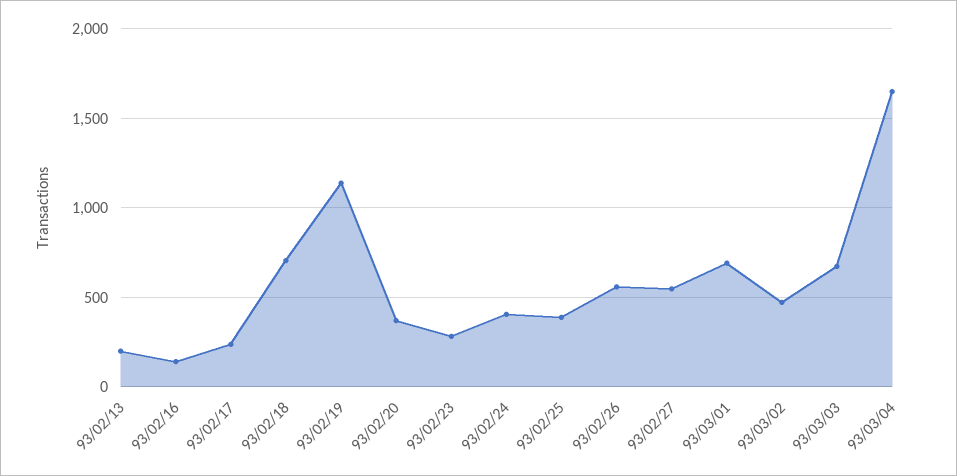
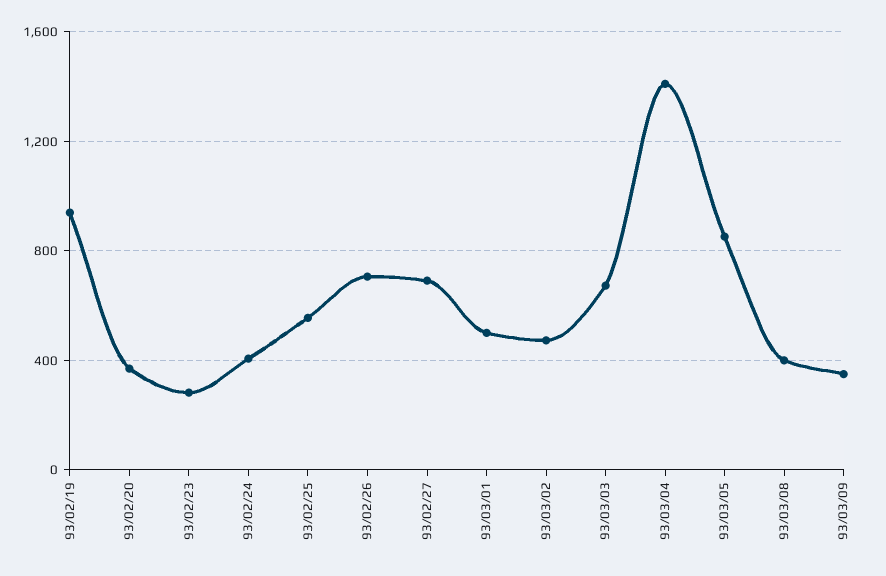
93/02/13: 200 -> none
93/02/16: 150 -> none
93/02/17: 250 -> none
93/02/18: 700 -> none
93/02/19: 1150 -> 950
93/02/25: 400 -> 550
93/02/26: 550 -> 700
93/02/27: 550 -> 700
93/03/01: 700 -> 500
93/03/04: 1650 -> 1400
93/03/05: none -> 850
93/03/08: none -> 400
93/03/09: none -> 350

